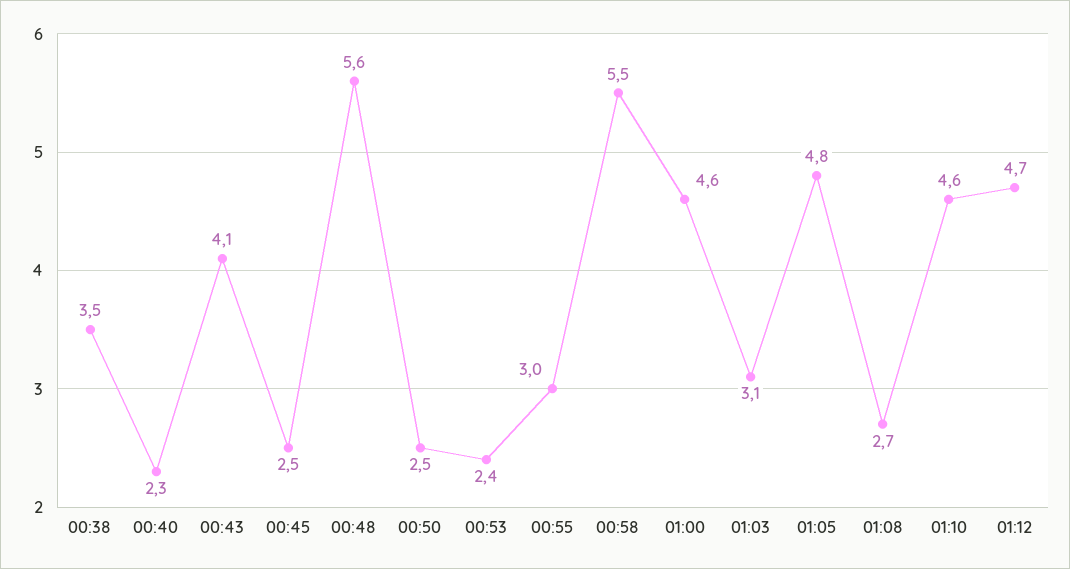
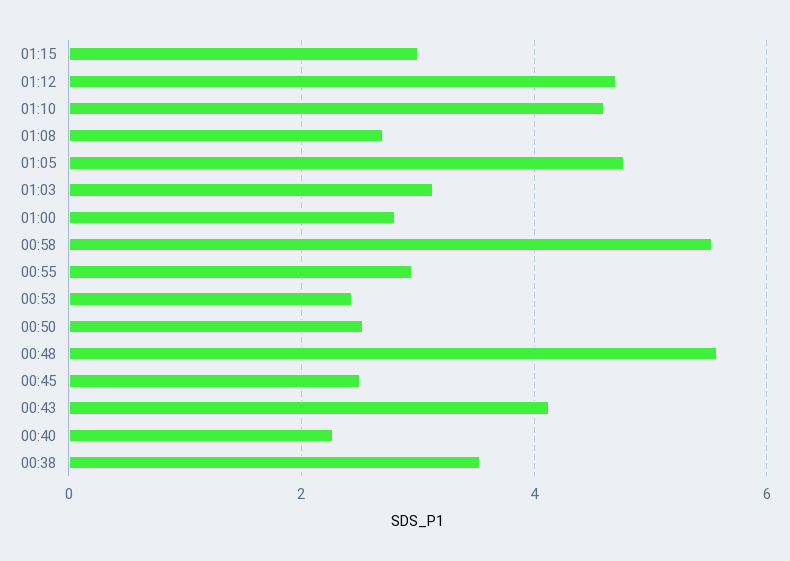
01:00: 4.6 -> 2.8
01:15: none -> 3

